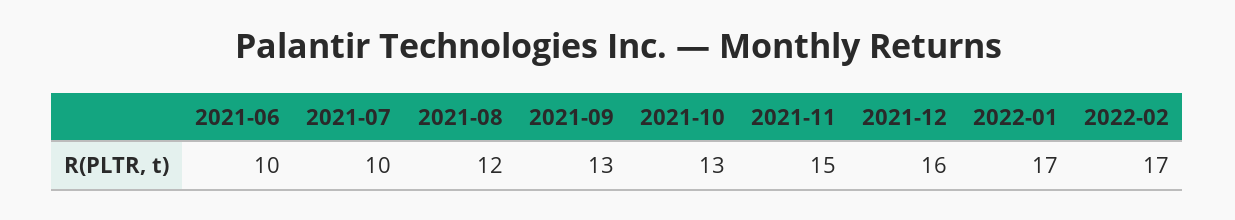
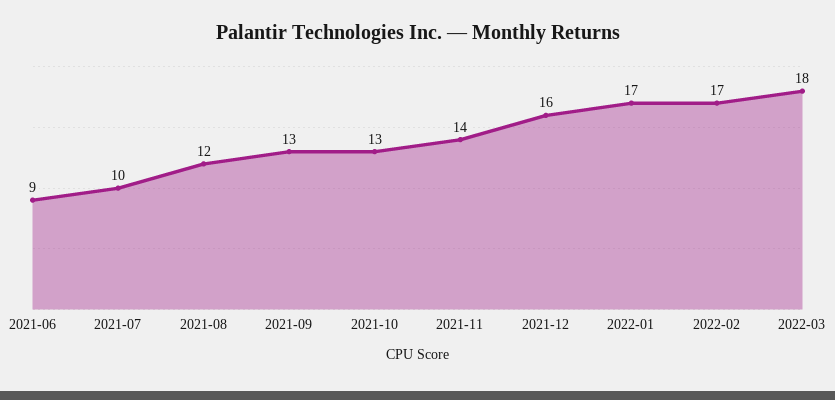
2021-06: 10 -> 9
2021-11: 15 -> 14
2022-03: none -> 18

